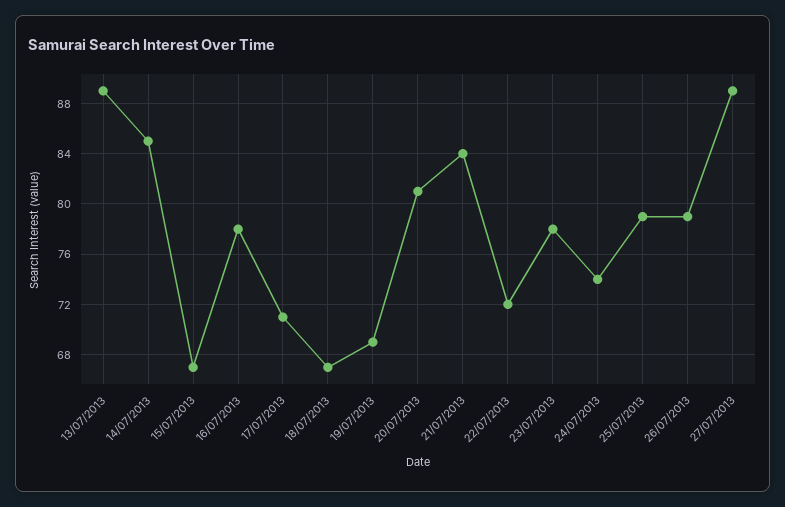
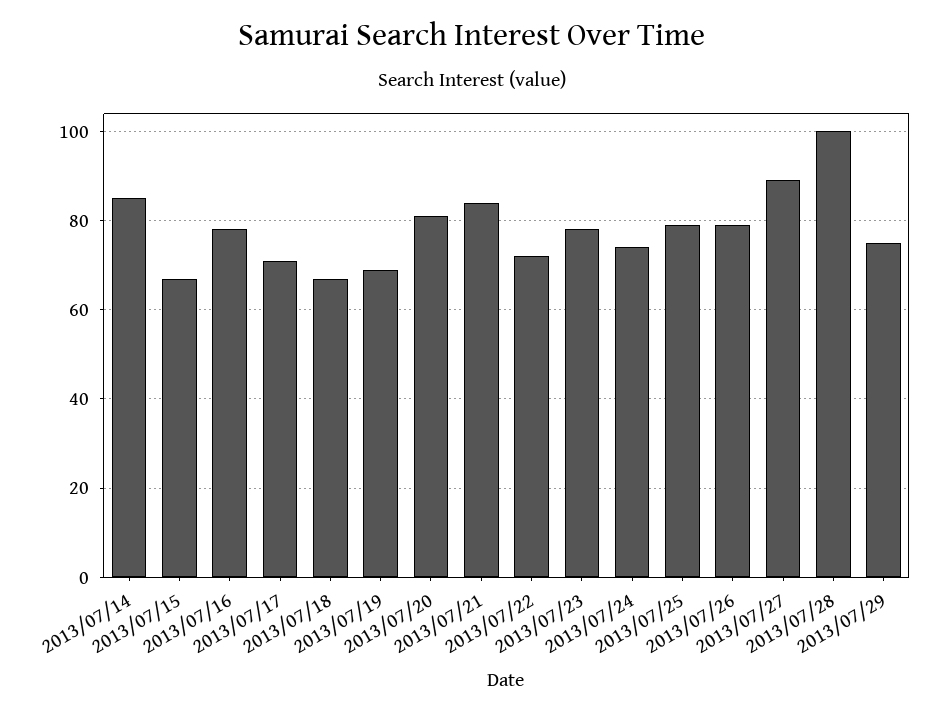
13/07/2013: 89 -> none
2013/07/28: none -> 100
2013/07/29: none -> 75

